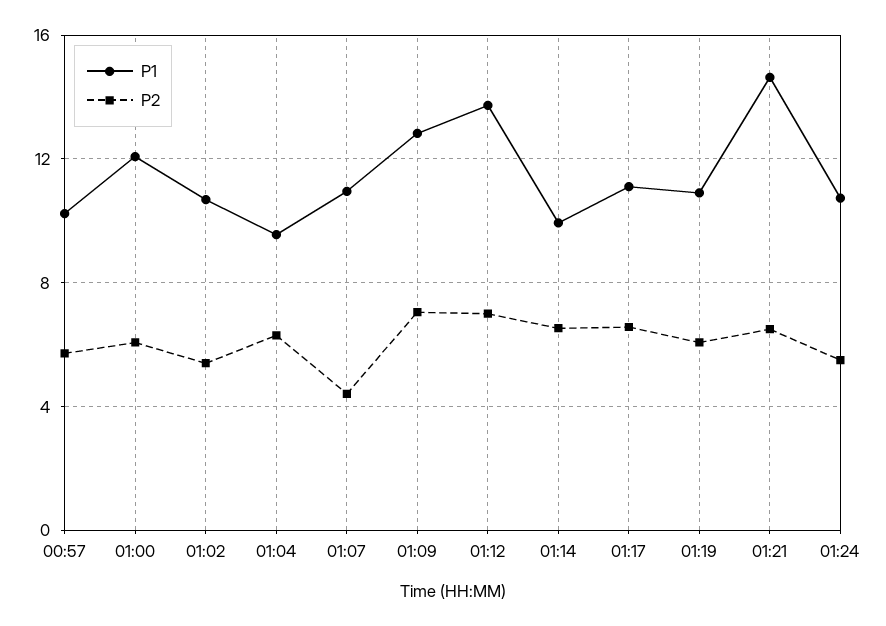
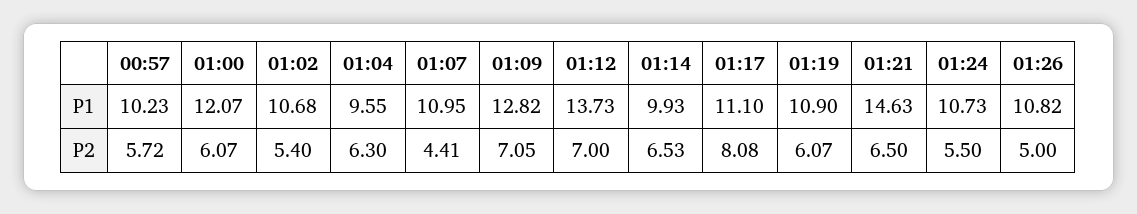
P2, 01:17: 6.5 -> 8.08
P1, 01:26: none -> 10.82
P2, 01:26: none -> 5

